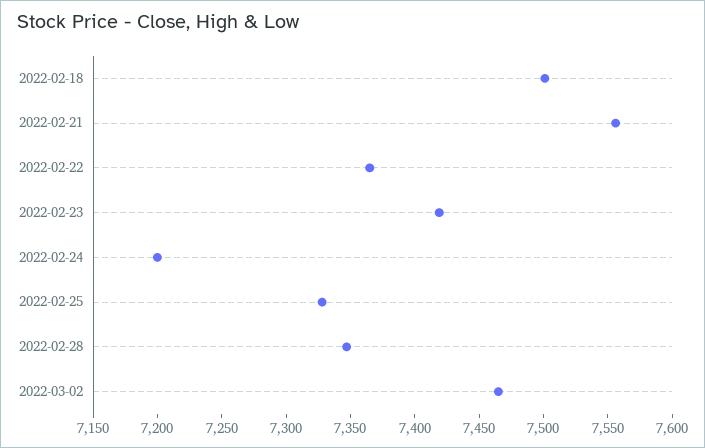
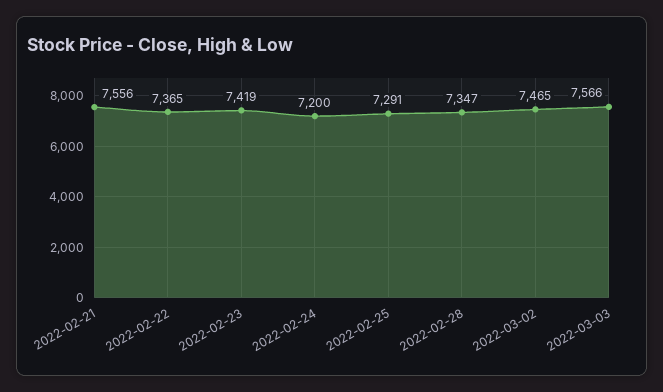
2022-02-18: 7500 -> none
2022-02-25: 7330 -> 7291
2022-03-03: none -> 7566

